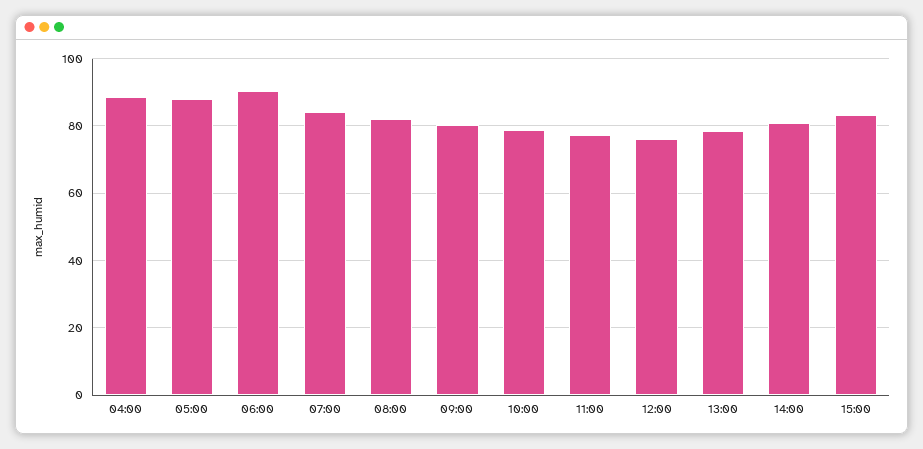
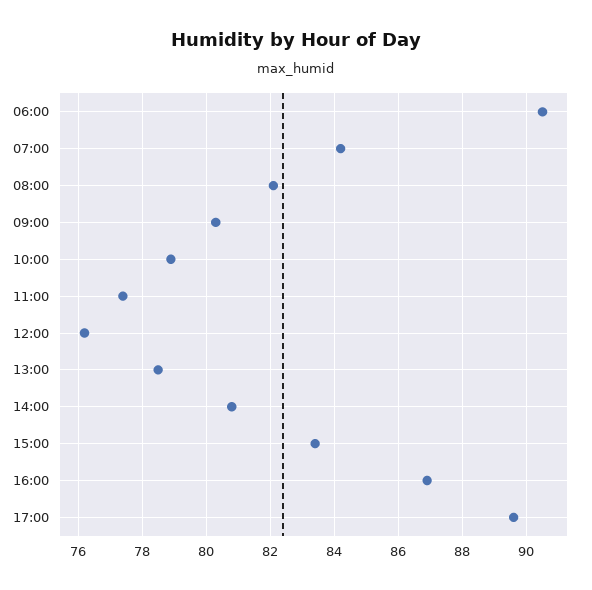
04:00: 88 -> none
05:00: 88 -> none
16:00: none -> 87
17:00: none -> 89.5

